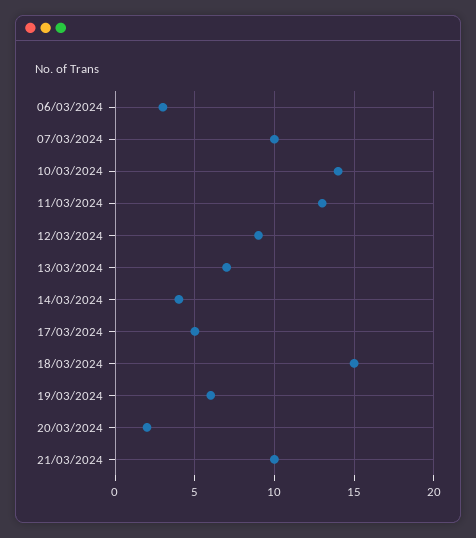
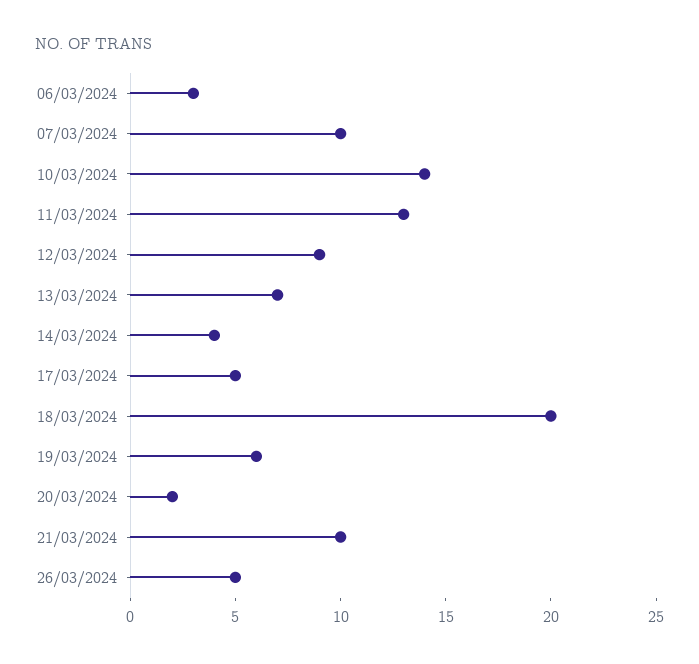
18/03/2024: 15 -> 20
26/03/2024: none -> 5

